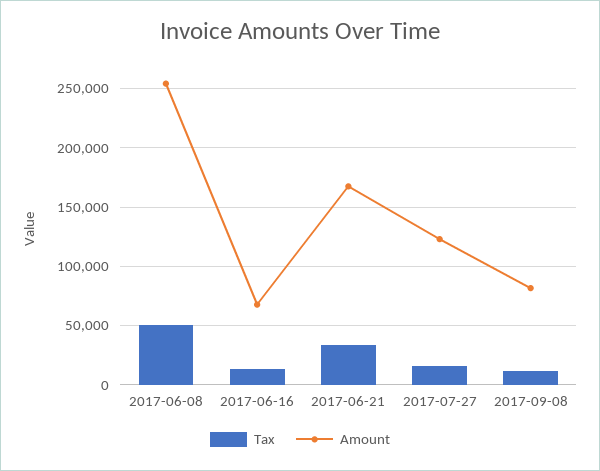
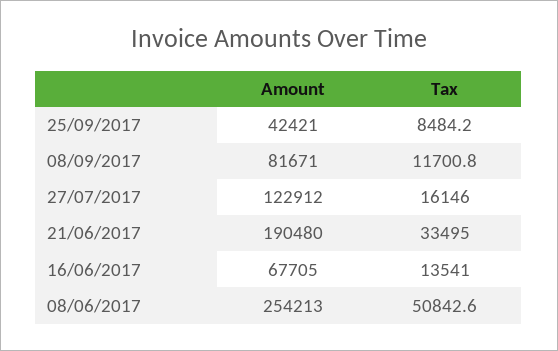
Amount, 2017-06-21: 170000 -> 190480
Amount, 25/09/2017: none -> 42421
Tax, 25/09/2017: none -> 8484.2

